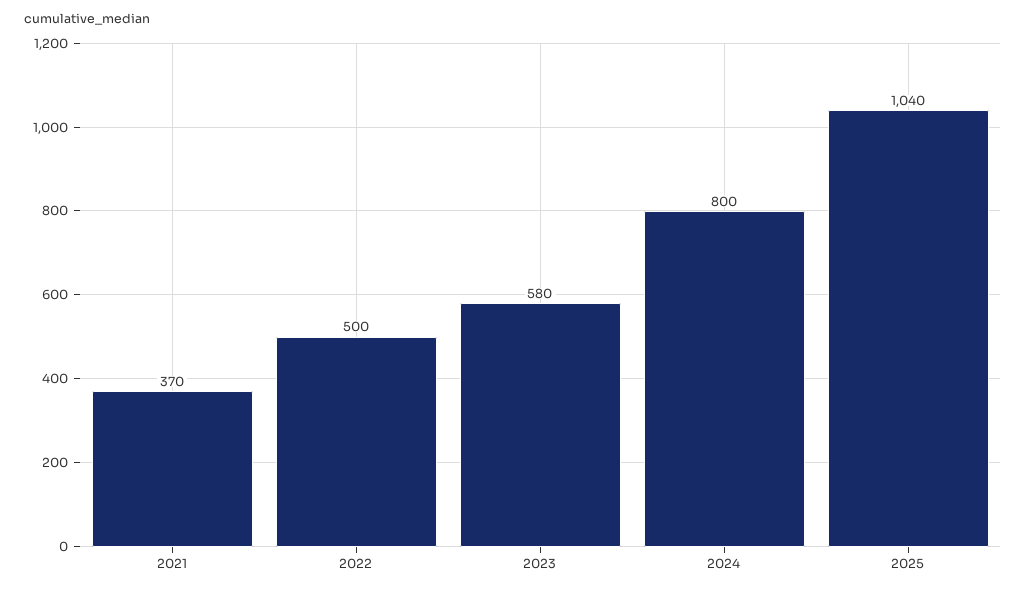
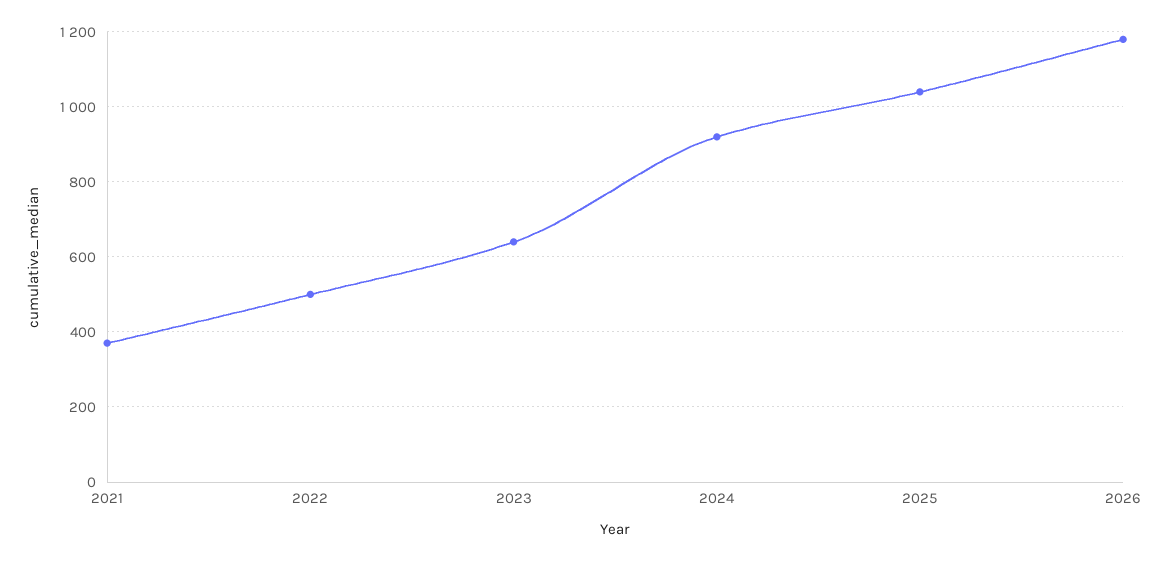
2023: 580 -> 640
2024: 800 -> 920
2026: none -> 1180

